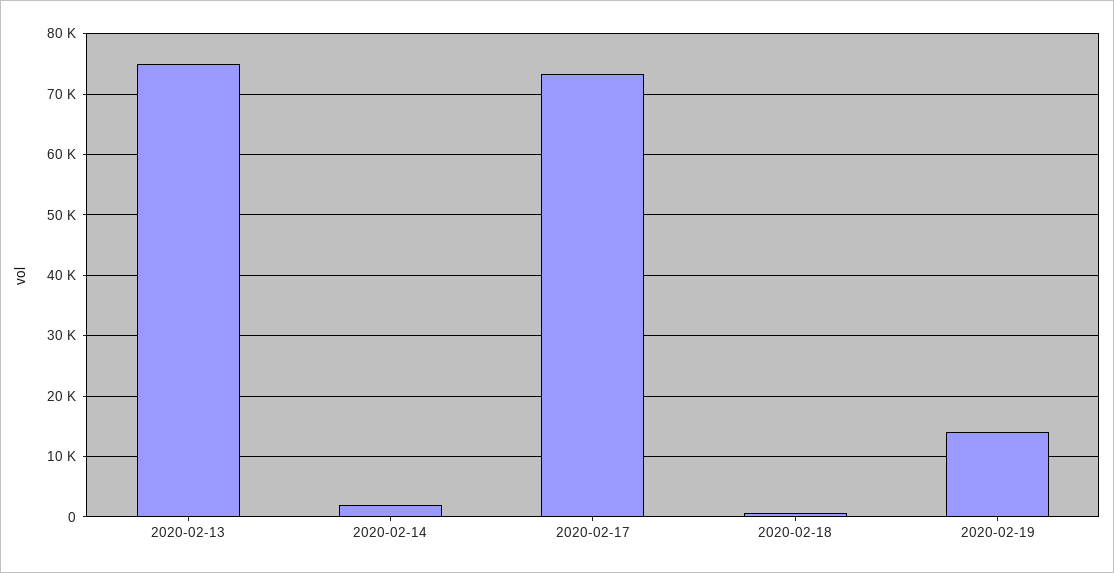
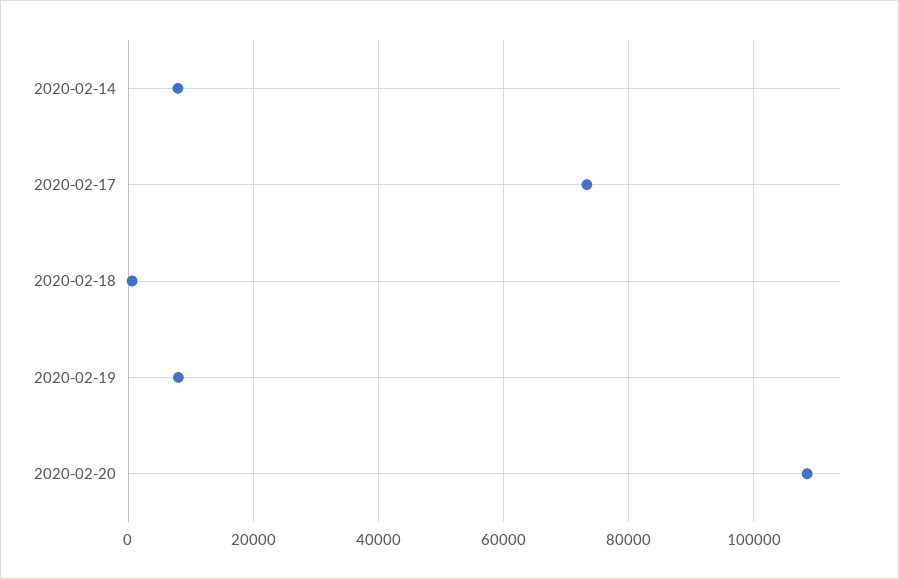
2020-02-13: 75000 -> none
2020-02-14: 2000 -> 8000
2020-02-19: 14000 -> 8000
2020-02-20: none -> 108000

